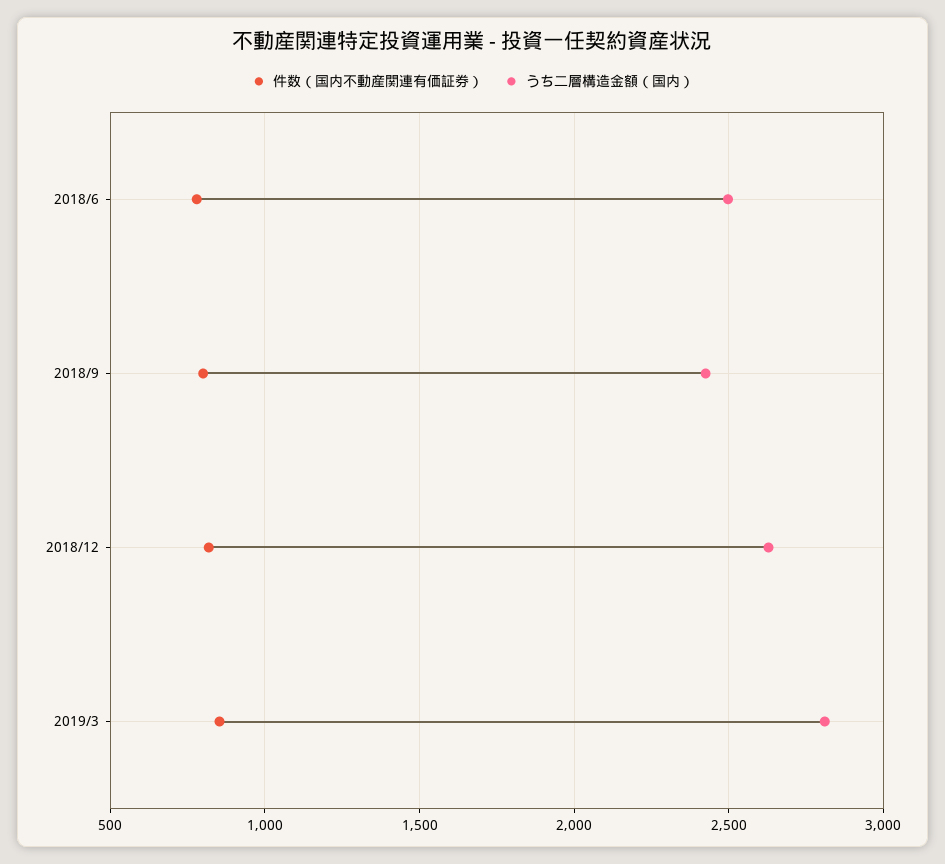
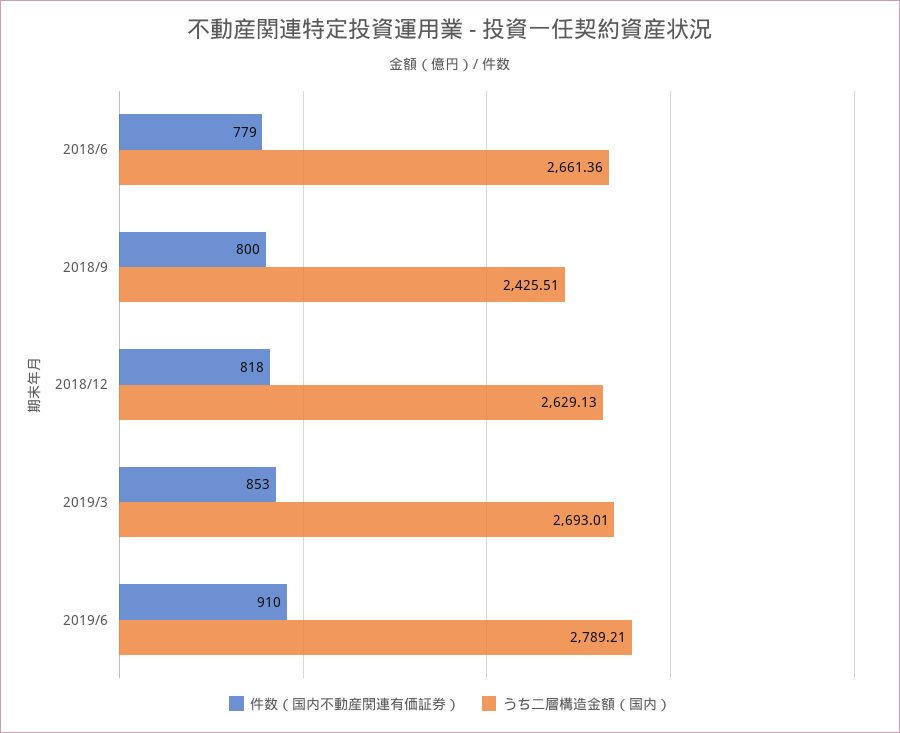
うち二層構造金額（国内）, 2018/6: 2500 -> 2661.36
うち二層構造金額（国内）, 2019/3: 2800 -> 2693.01
件数（国内不動産関連有価証券）, 2019/6: none -> 910
うち二層構造金額（国内）, 2019/6: none -> 2789.21

